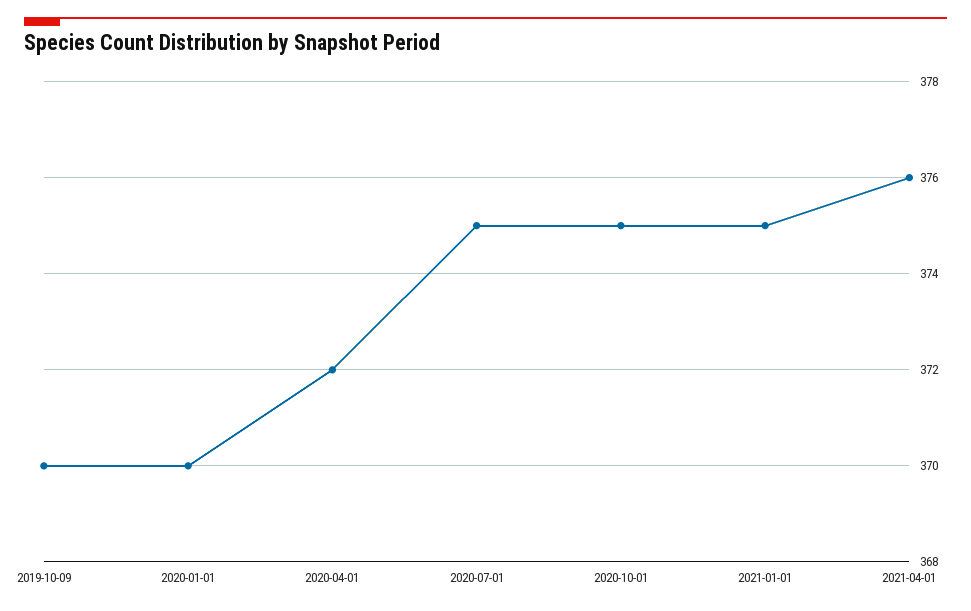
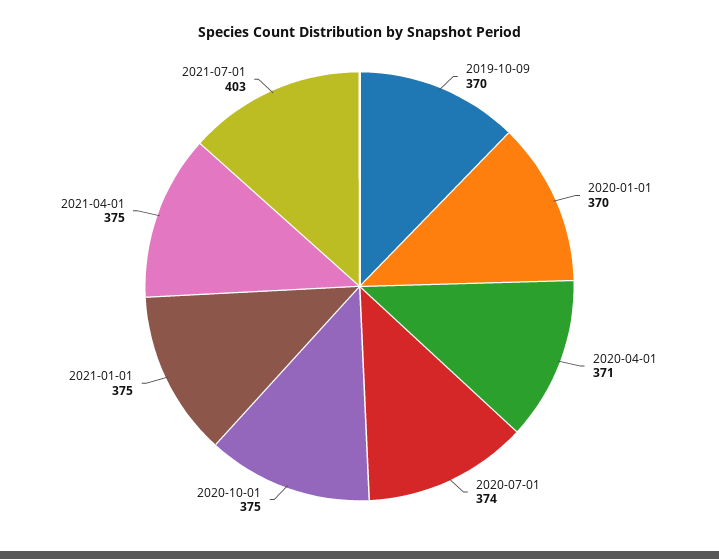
2020-04-01: 372 -> 371
2020-07-01: 375 -> 374
2021-04-01: 376 -> 375
2021-07-01: none -> 403

